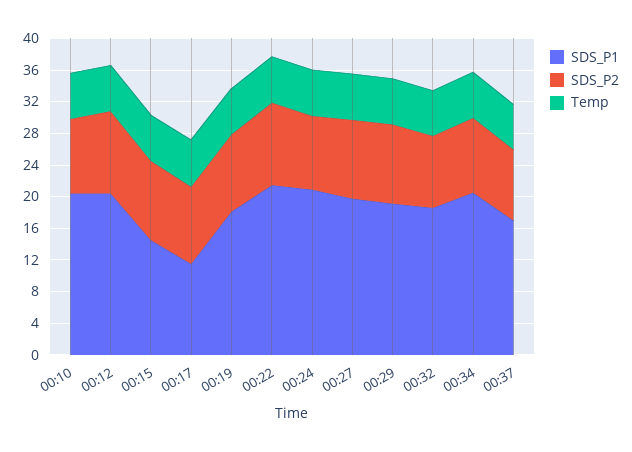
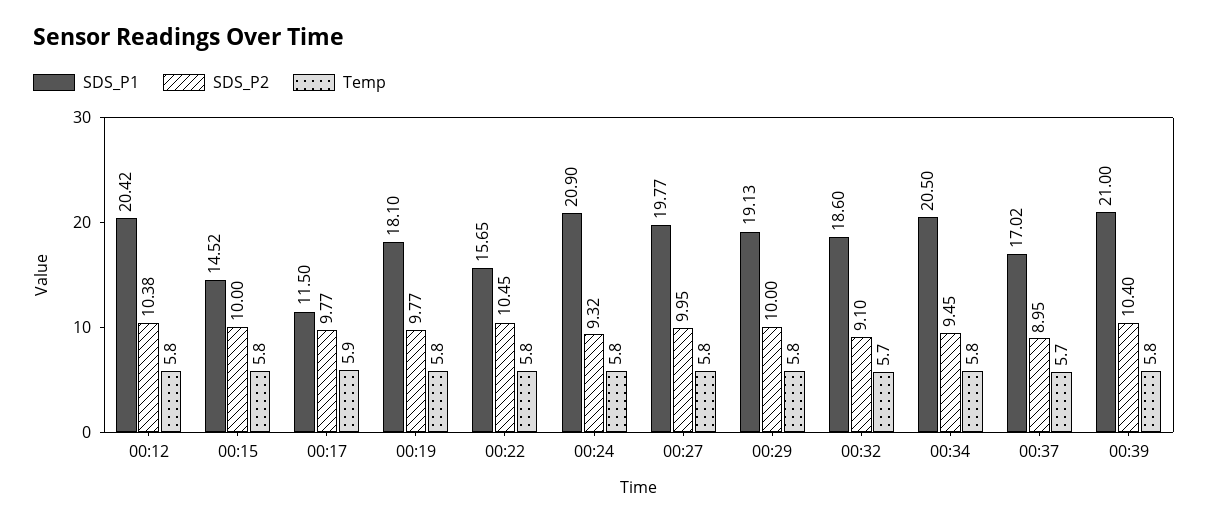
SDS_P1, 00:10: 20 -> none
SDS_P2, 00:10: 10 -> none
Temp, 00:10: 6 -> none
SDS_P1, 00:22: 22 -> 15.65
SDS_P1, 00:39: none -> 21
SDS_P2, 00:39: none -> 10.4
Temp, 00:39: none -> 5.8

